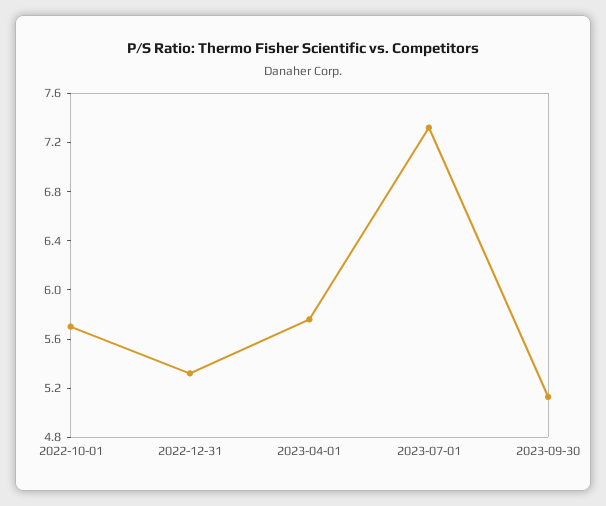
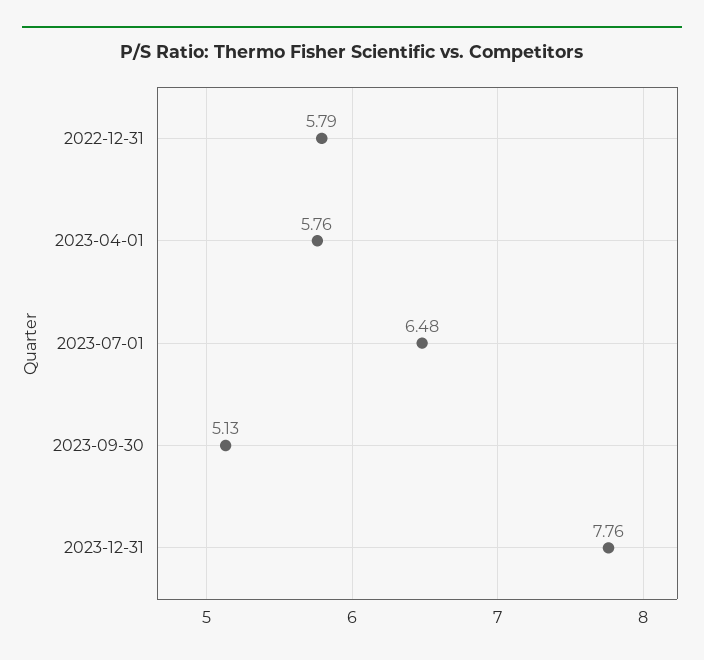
2022-10-01: 5.7 -> none
2022-12-31: 5.3 -> 5.79
2023-07-01: 7.3 -> 6.48
2023-12-31: none -> 7.76

